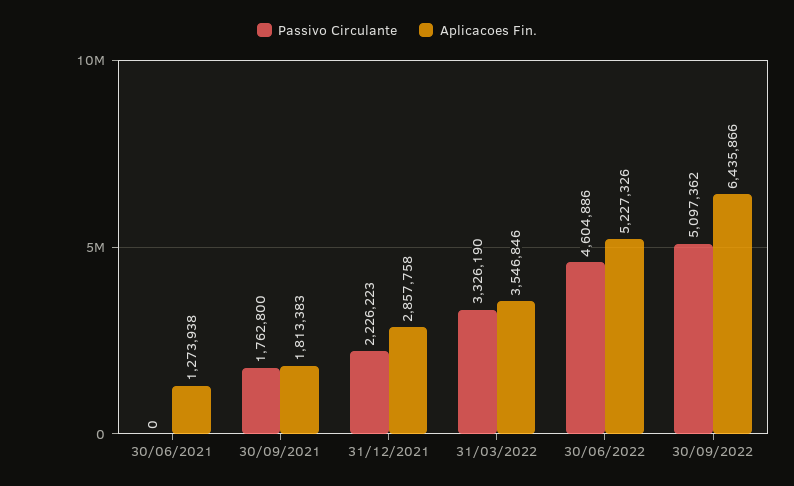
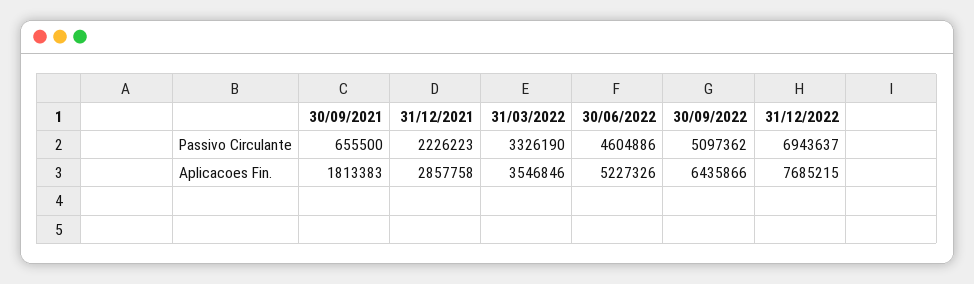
Passivo Circulante, 30/06/2021: 0 -> none
Aplicacoes Fin., 30/06/2021: 1273938 -> none
Passivo Circulante, 30/09/2021: 1762800 -> 655500
Passivo Circulante, 31/12/2022: none -> 6943637
Aplicacoes Fin., 31/12/2022: none -> 7685215

